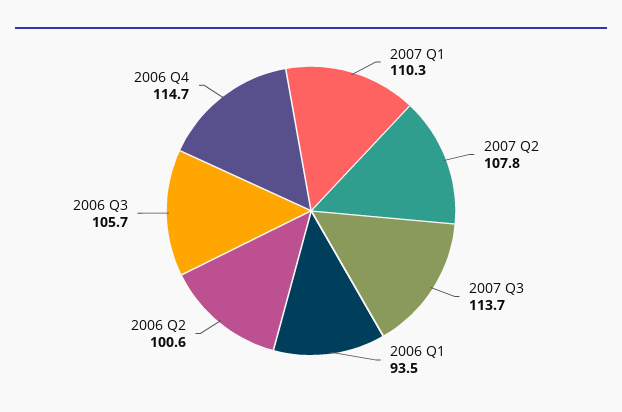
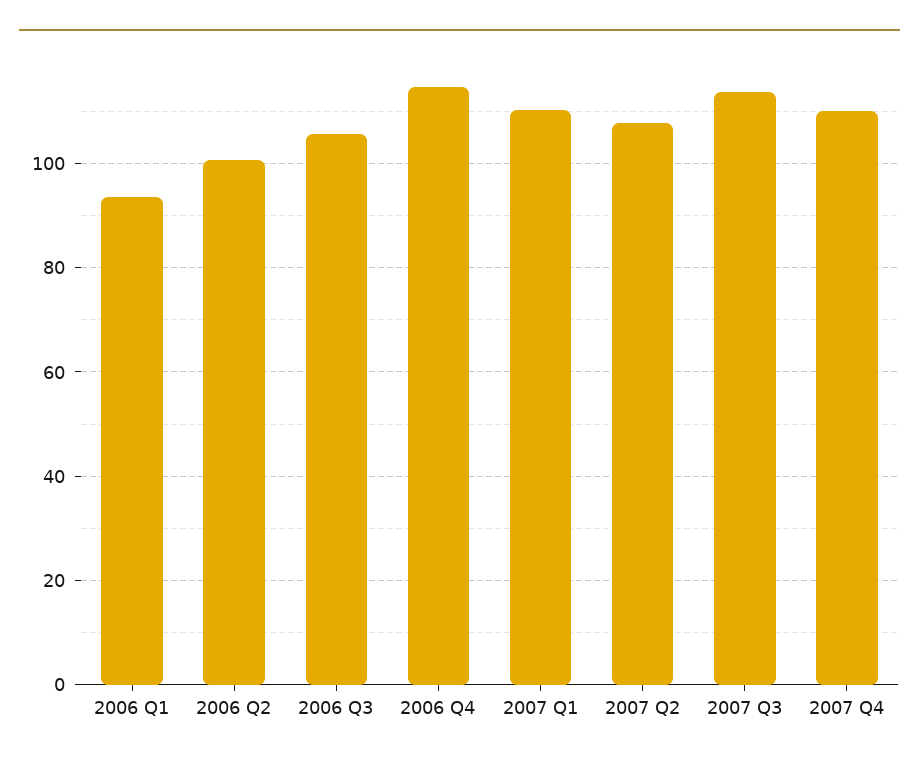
2007 Q4: none -> 110

